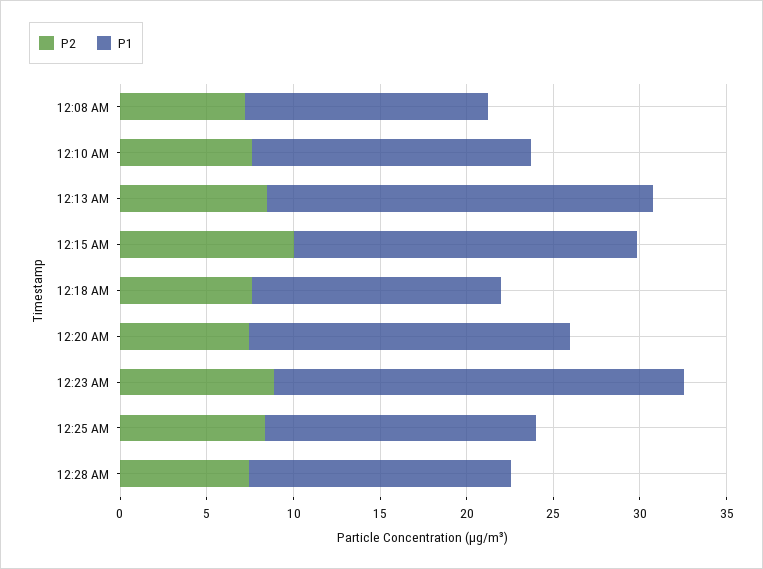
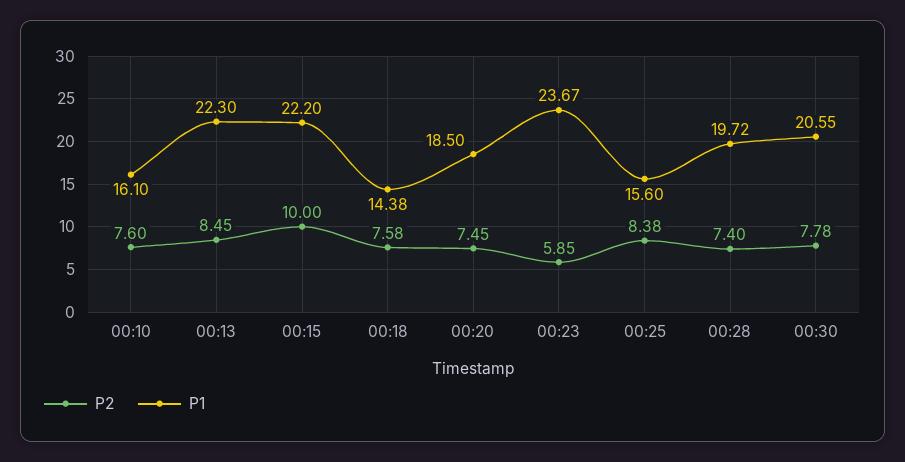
P2, 12:08 AM: 7 -> none
P1, 12:08 AM: 14 -> none
P1, 12:15 AM: 20 -> 22.2
P2, 12:23 AM: 9 -> 5.85
P1, 12:28 AM: 15 -> 19.72
P2, 00:30: none -> 7.78
P1, 00:30: none -> 20.55

